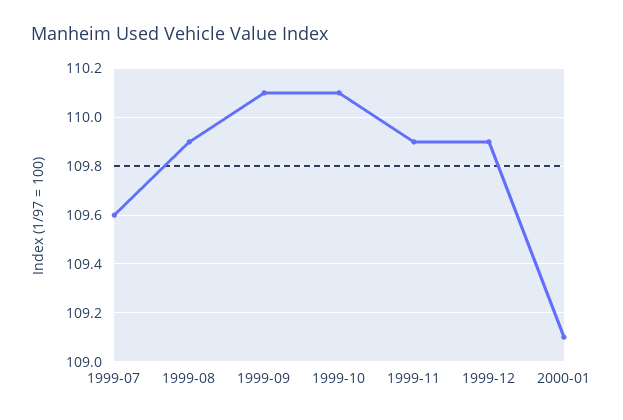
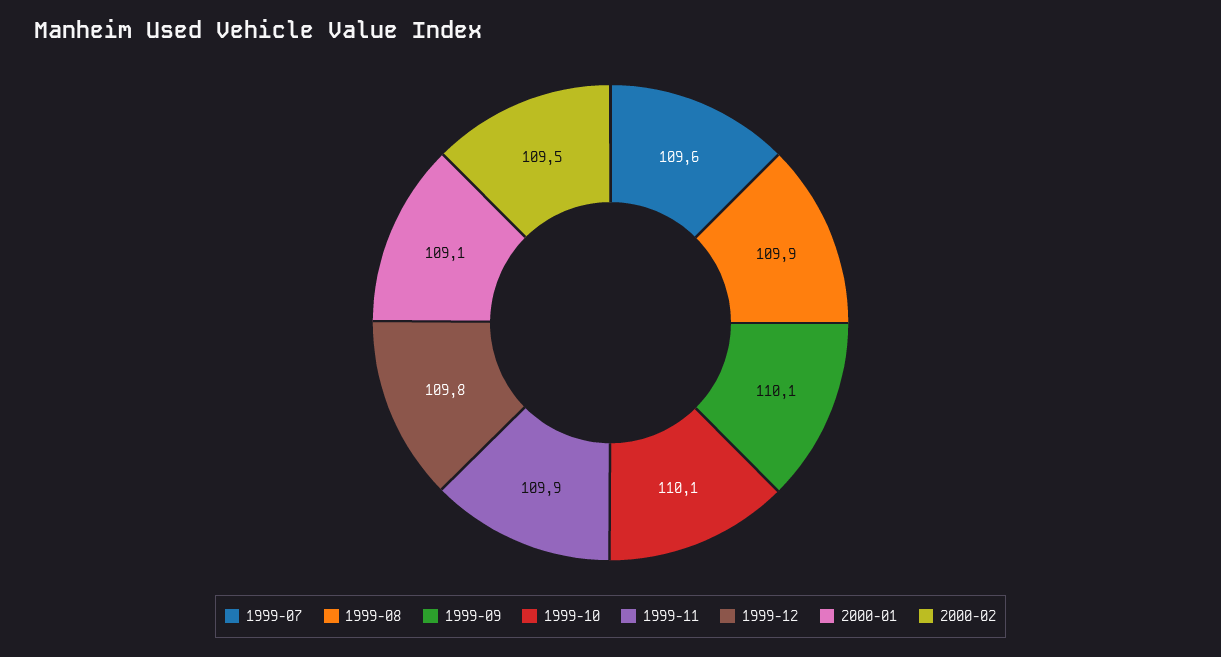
1999-12: 109.9 -> 109.8
2000-02: none -> 109.5

